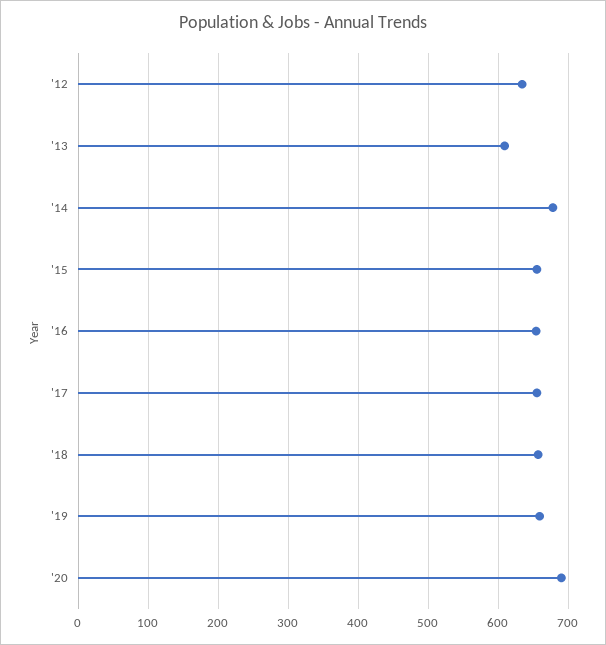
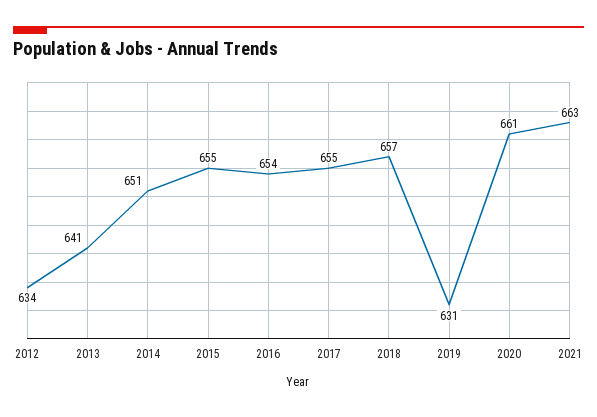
'13: 610 -> 641
'14: 680 -> 651
'19: 660 -> 631
'20: 690 -> 661
2021: none -> 663

